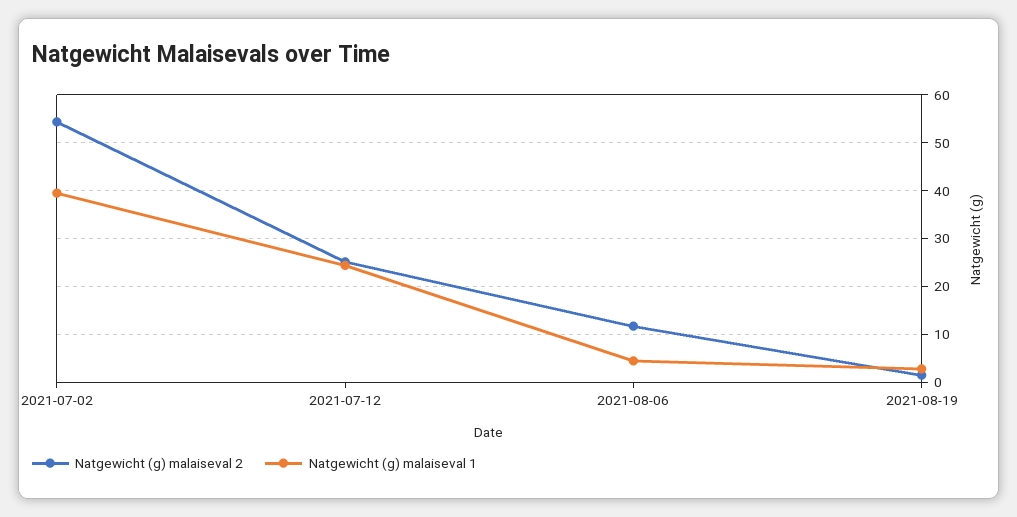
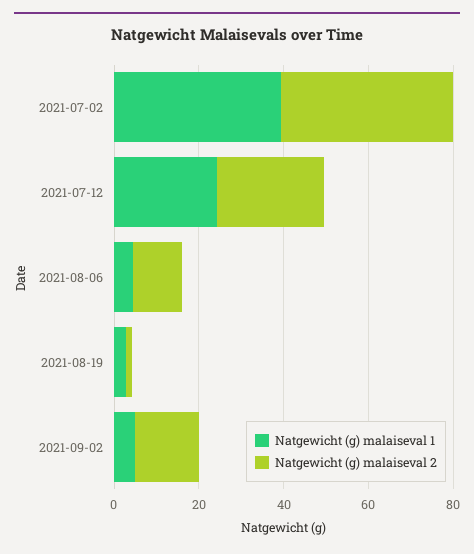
Natgewicht (g) malaiseval 2, 2021-07-02: 54 -> 40
Natgewicht (g) malaiseval 1, 2021-09-02: none -> 5
Natgewicht (g) malaiseval 2, 2021-09-02: none -> 15

